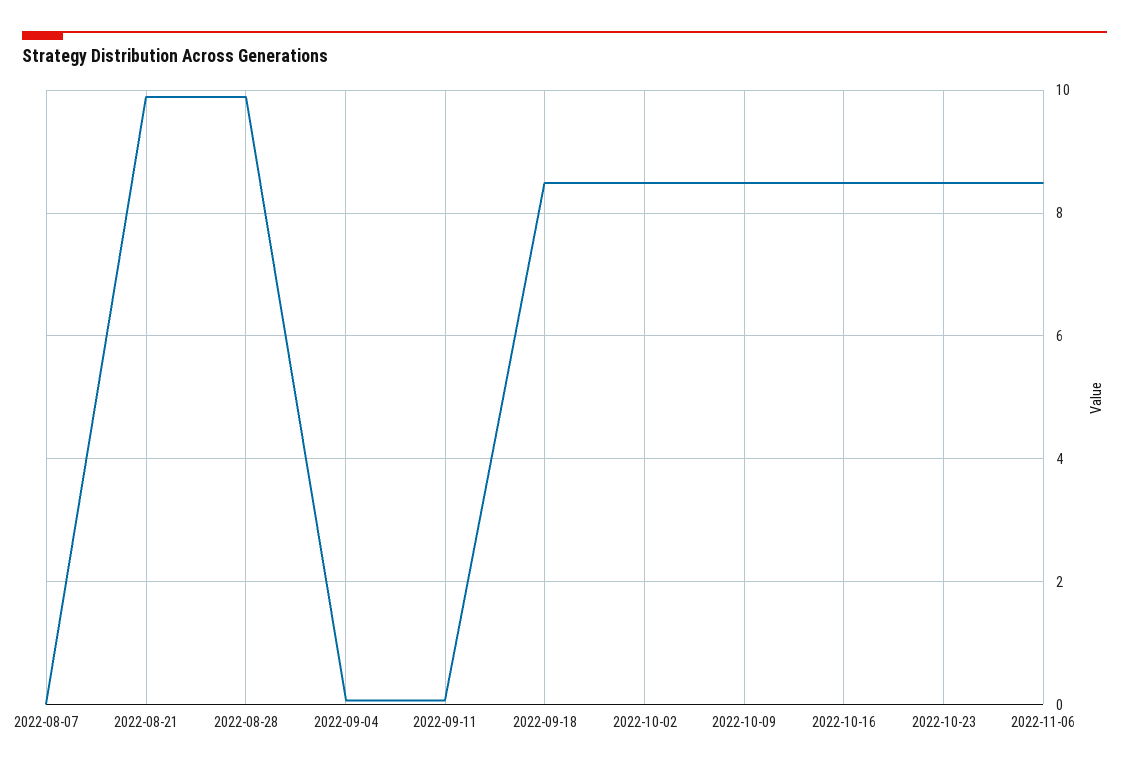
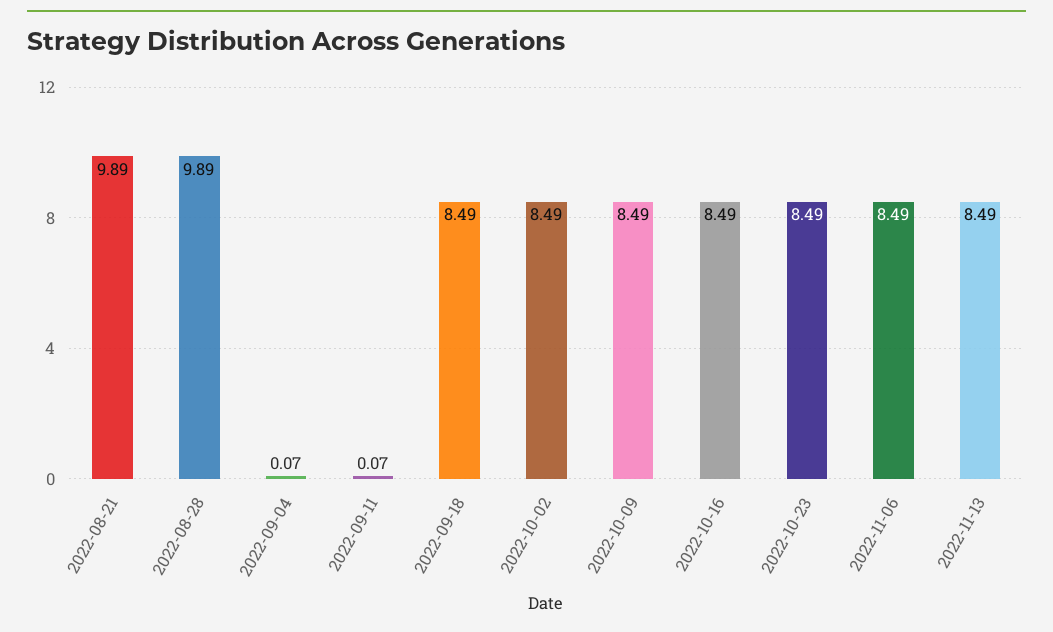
2022-08-07: 0 -> none
2022-11-13: none -> 8.49

